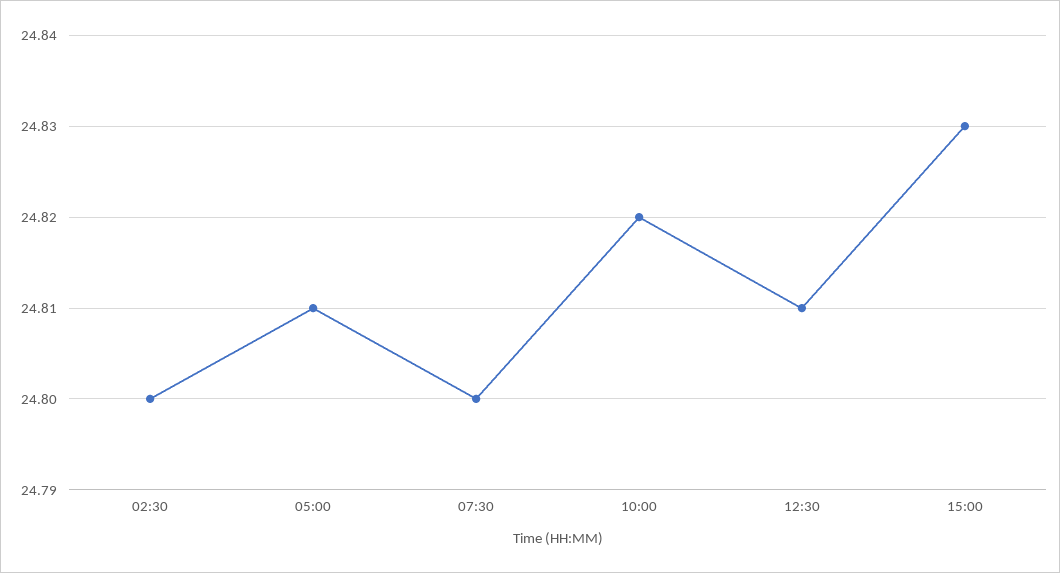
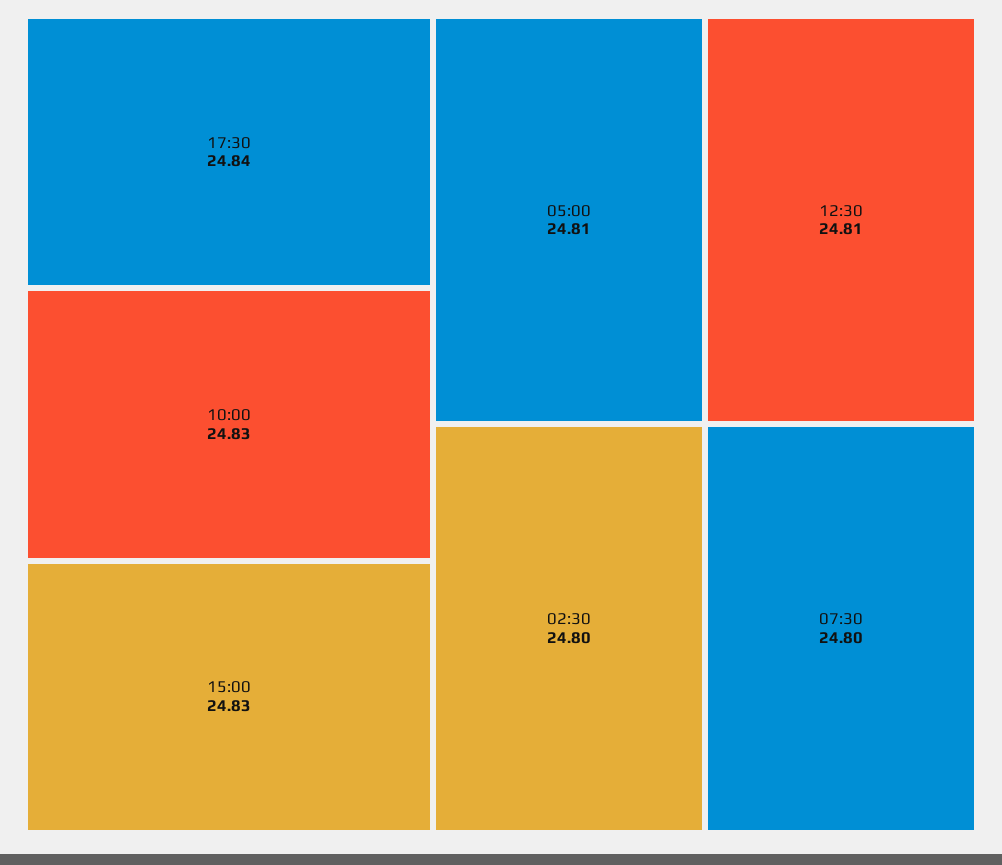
10:00: 24.82 -> 24.83
17:30: none -> 24.84

